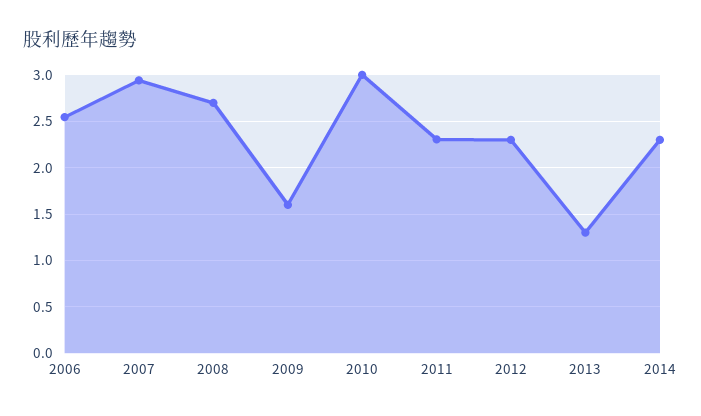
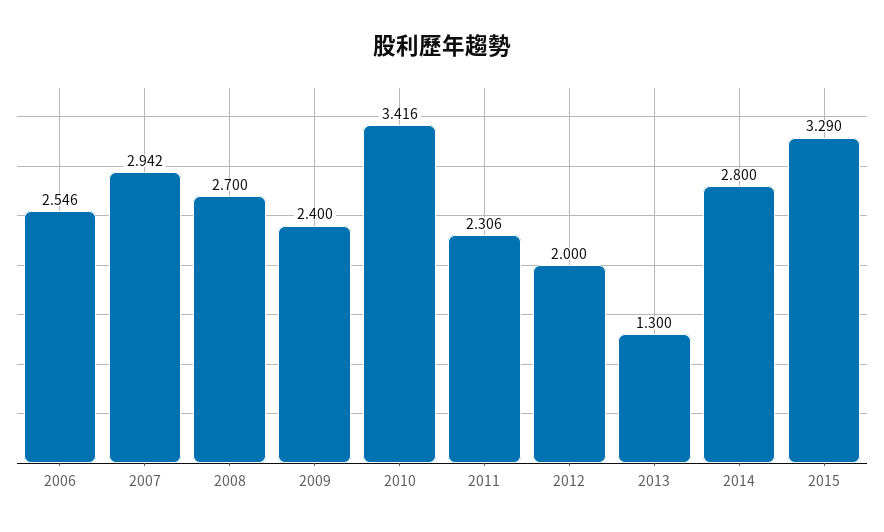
2009: 1.6 -> 2.4
2010: 3 -> 3.416
2012: 2.3 -> 2
2014: 2.3 -> 2.8
2015: none -> 3.29

